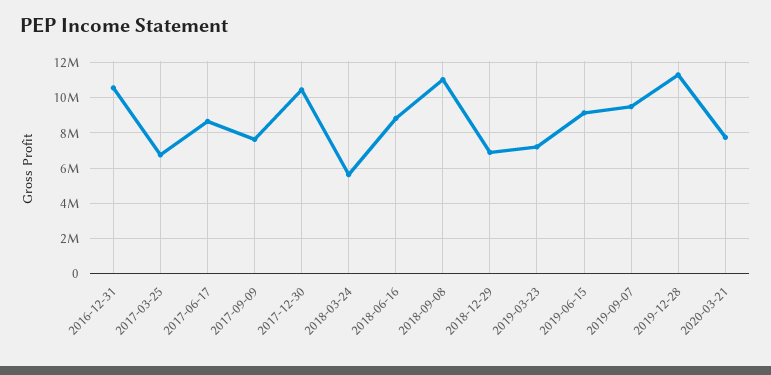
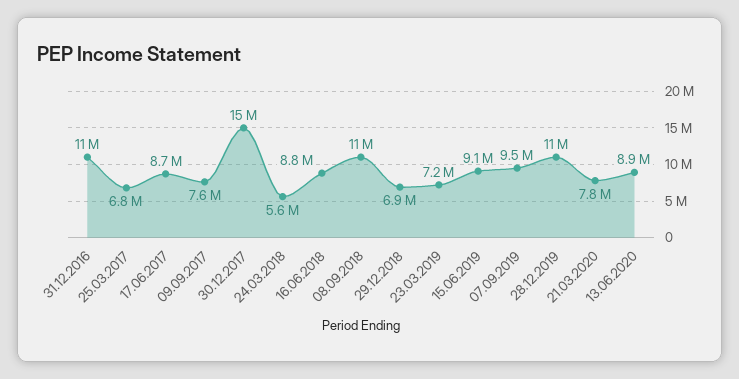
2017-12-30: 10500000 -> 15000000
13.06.2020: none -> 8900000

